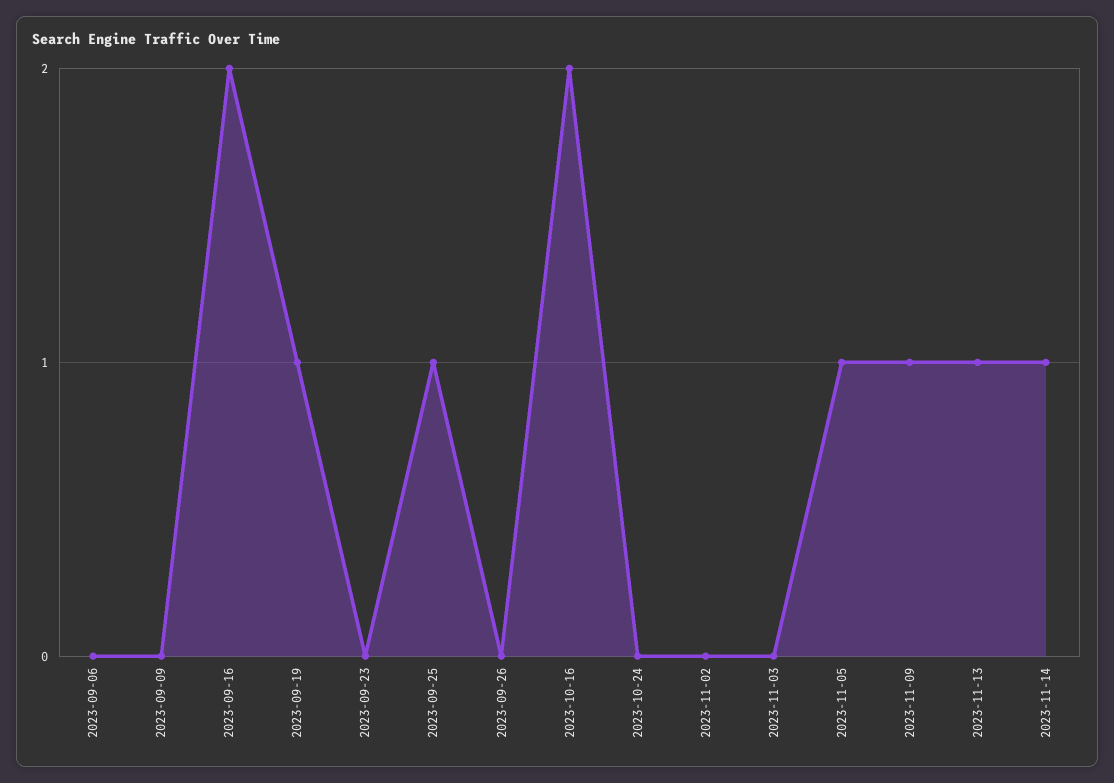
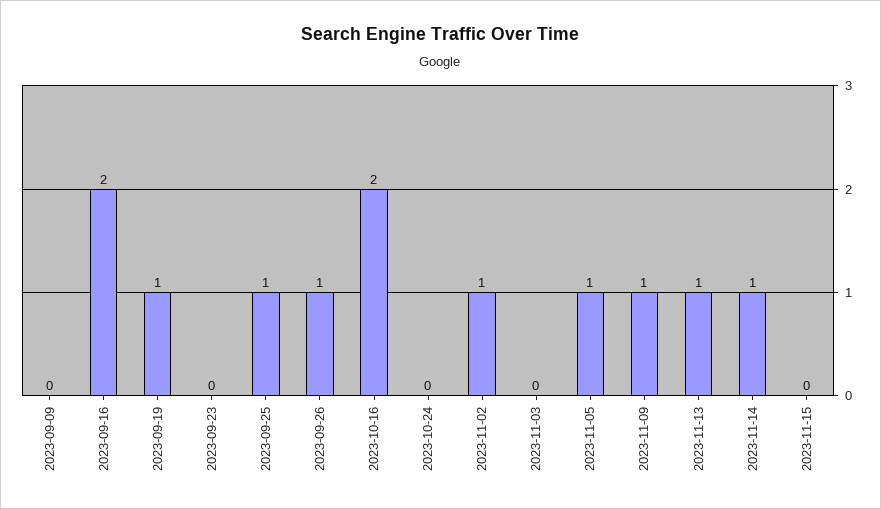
2023-09-06: 0 -> none
2023-09-26: 0 -> 1
2023-11-02: 0 -> 1
2023-11-15: none -> 0

